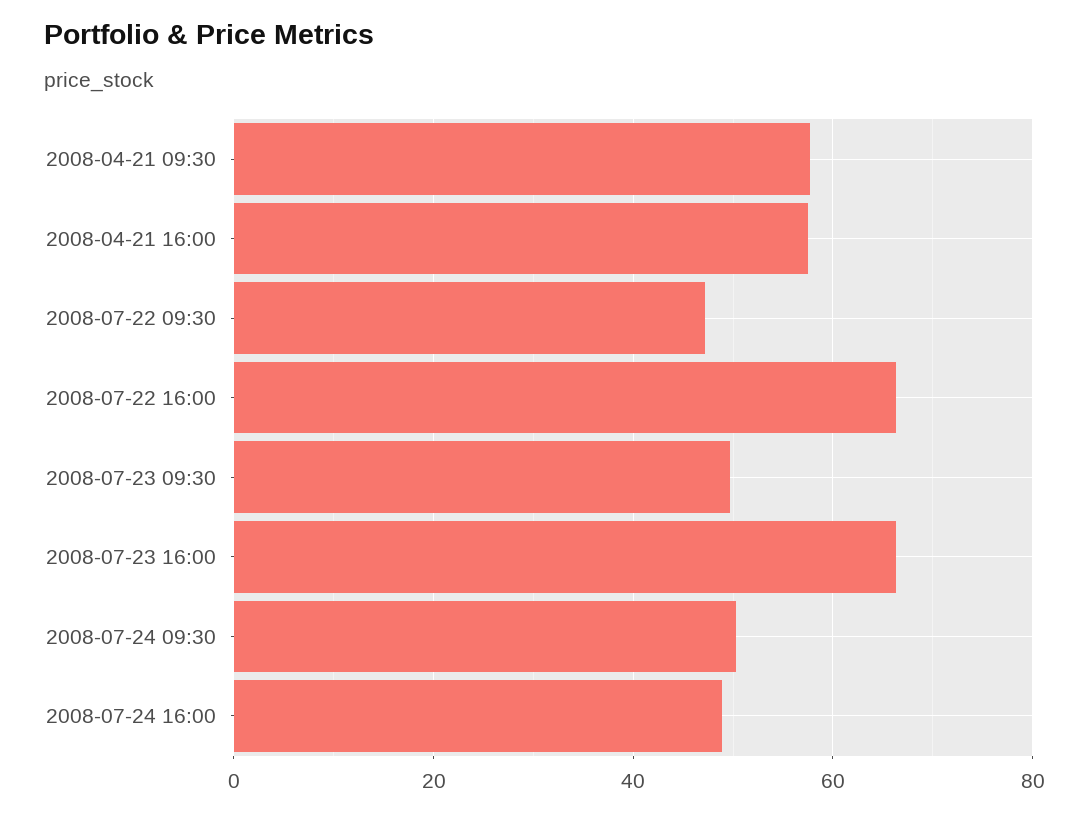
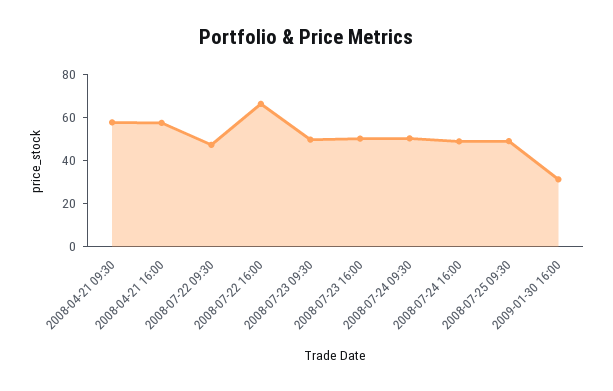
2008-07-23 16:00: 66 -> 50
2008-07-25 09:30: none -> 50
2009-01-30 16:00: none -> 30

